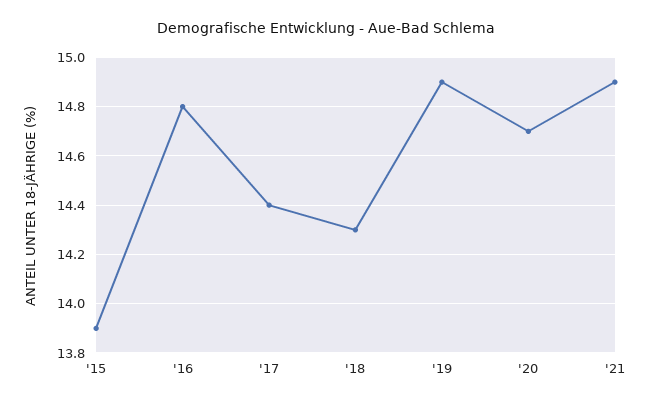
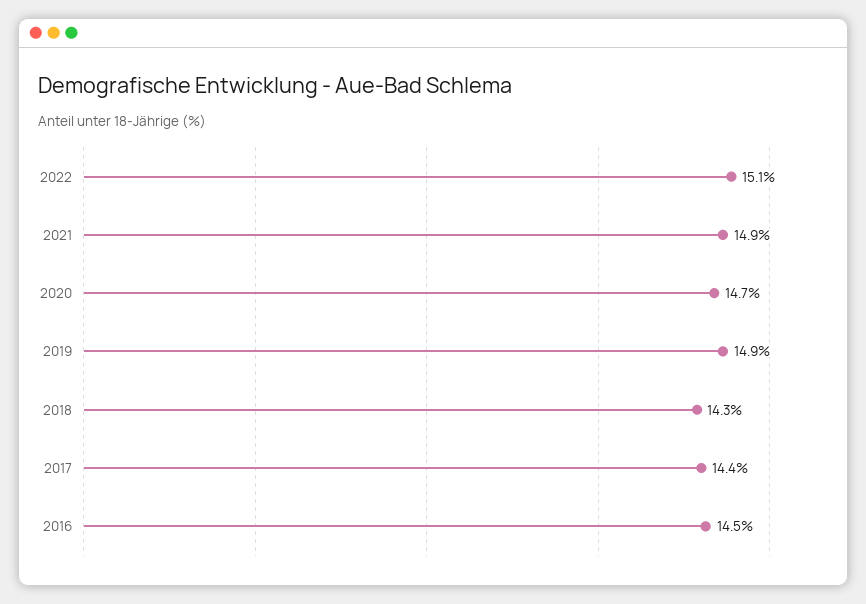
'15: 13.9 -> none
'16: 14.8 -> 14.5
2022: none -> 15.1

